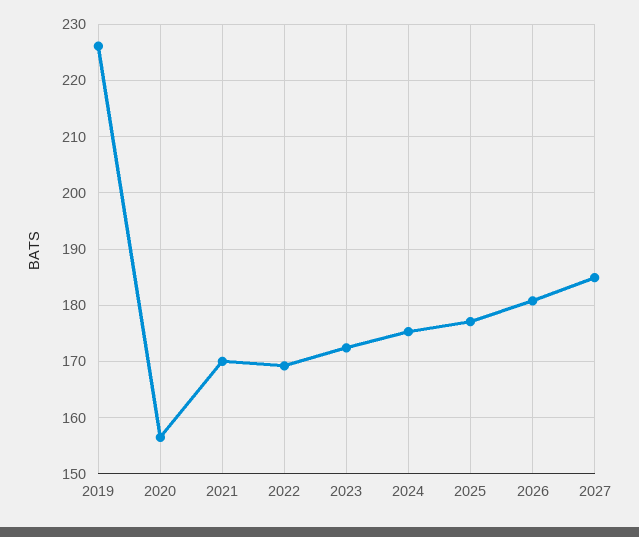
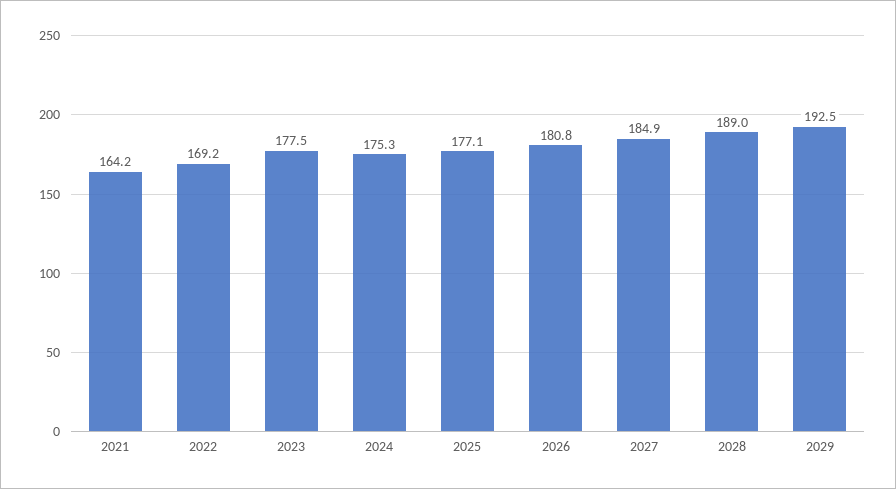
2019: 226 -> none
2020: 156 -> none
2021: 170 -> 164.2
2023: 172 -> 177.5
2028: none -> 189
2029: none -> 192.5

